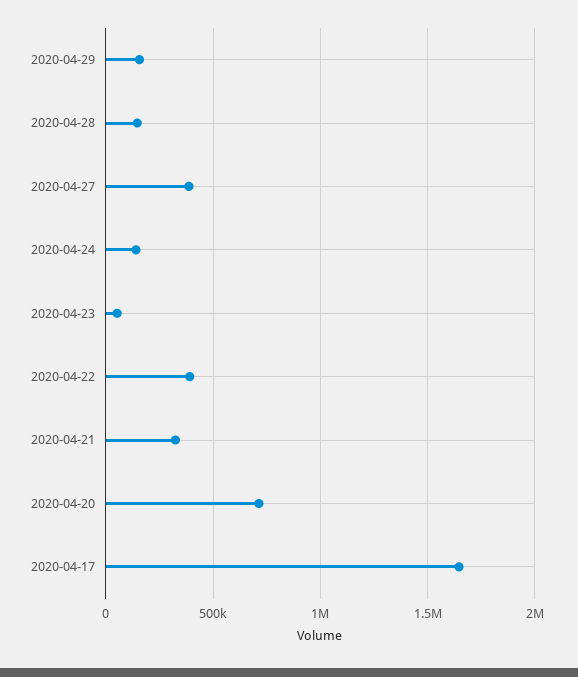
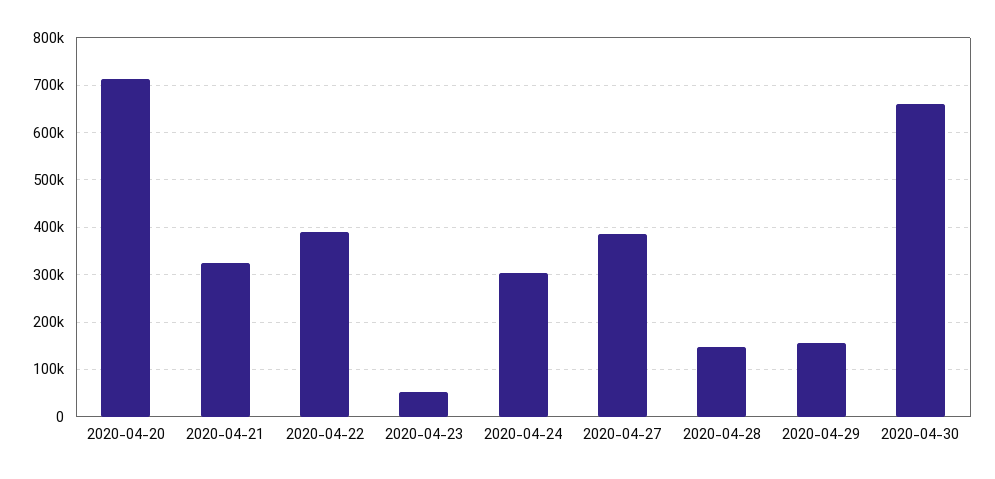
2020-04-24: 150000 -> 300000
2020-04-17: 1650000 -> none
2020-04-30: none -> 660000

